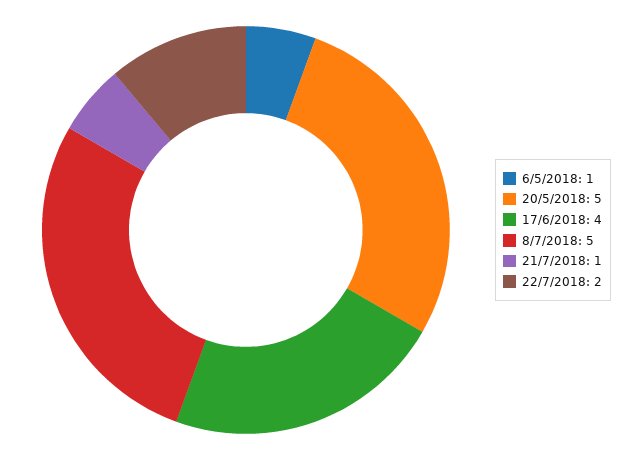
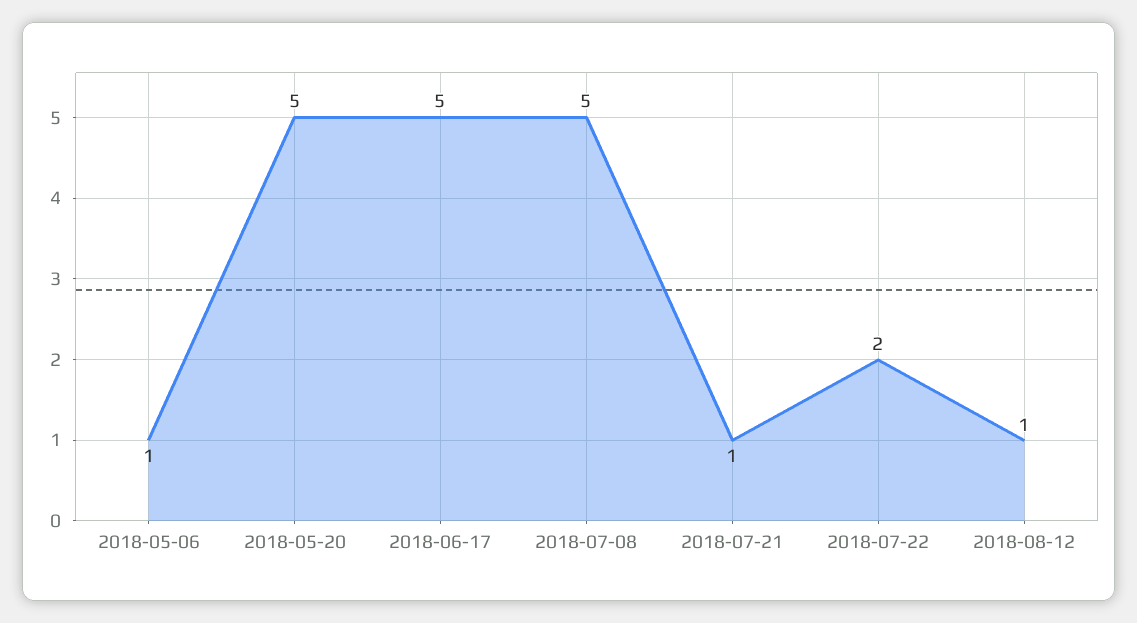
17/6/2018: 4 -> 5
2018-08-12: none -> 1

